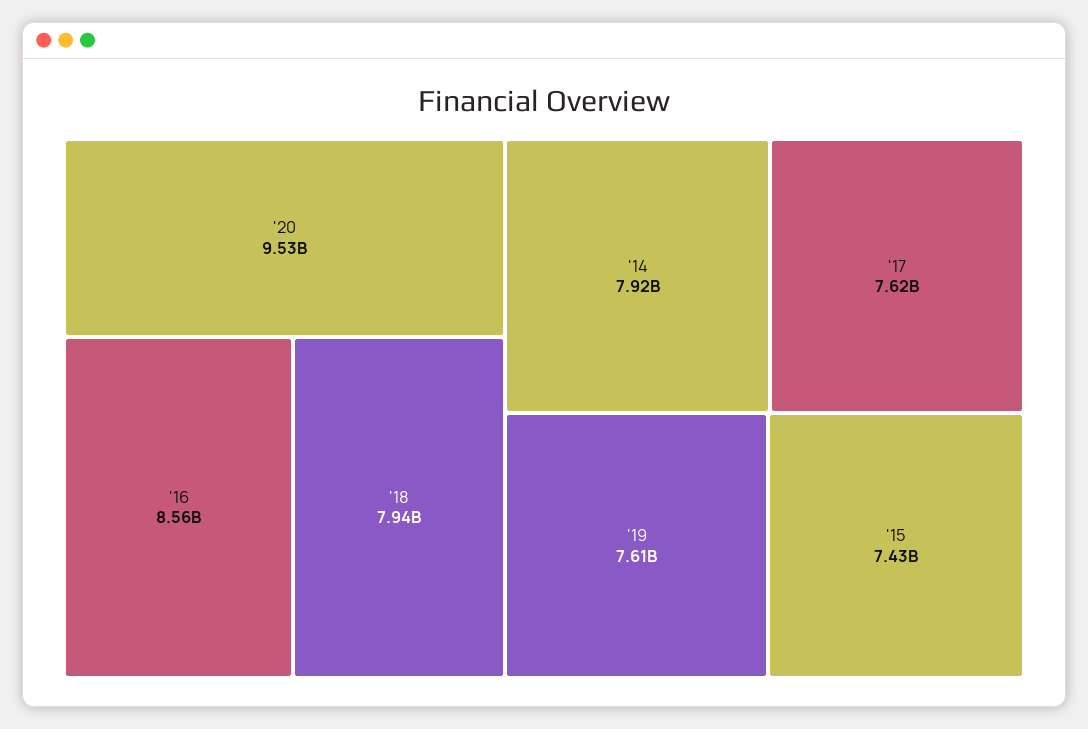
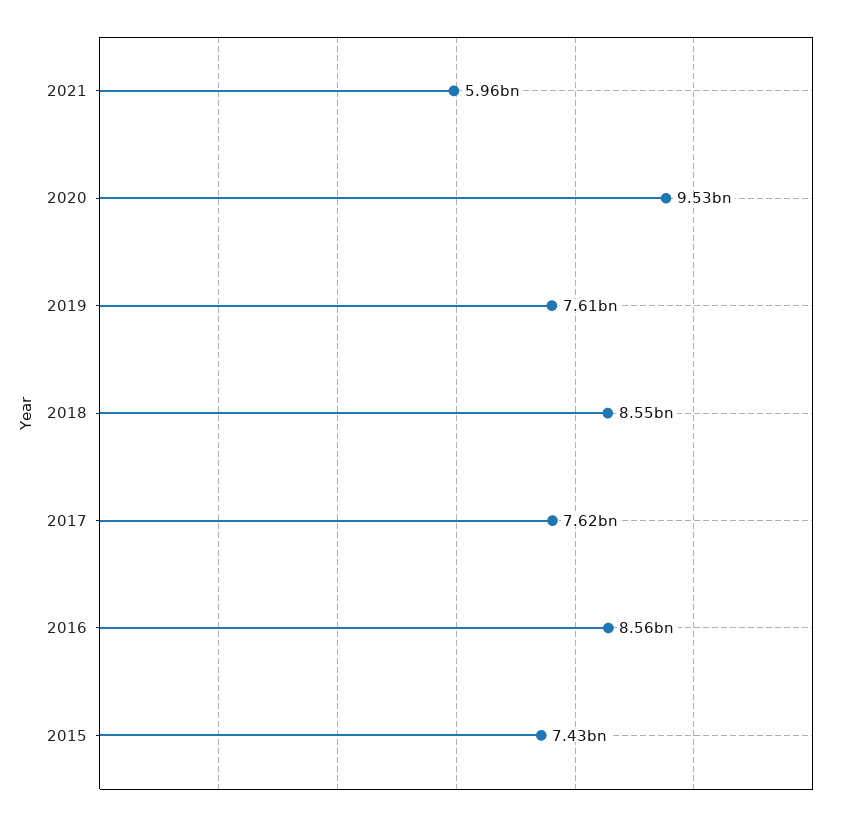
'18: 7940000000 -> 8550000000
'14: 7920000000 -> none
2021: none -> 5960000000

